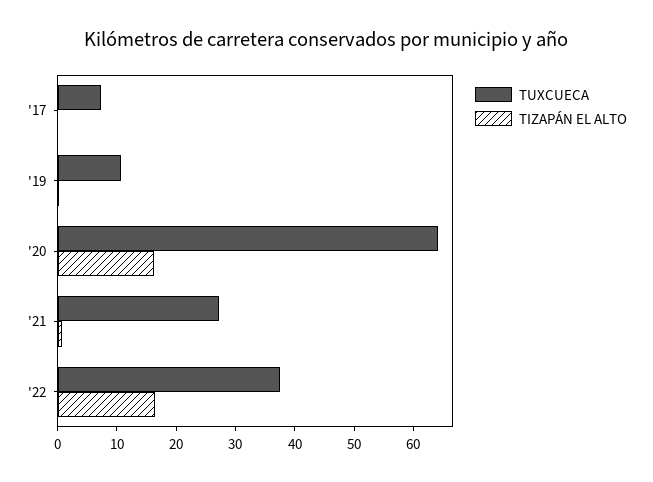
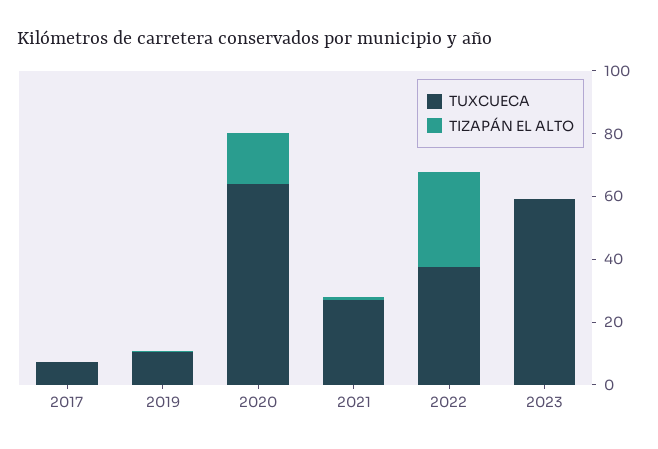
TIZAPÁN EL ALTO, '22: 16 -> 30
TUXCUECA, 2023: none -> 60
TIZAPÁN EL ALTO, 2023: none -> 0

